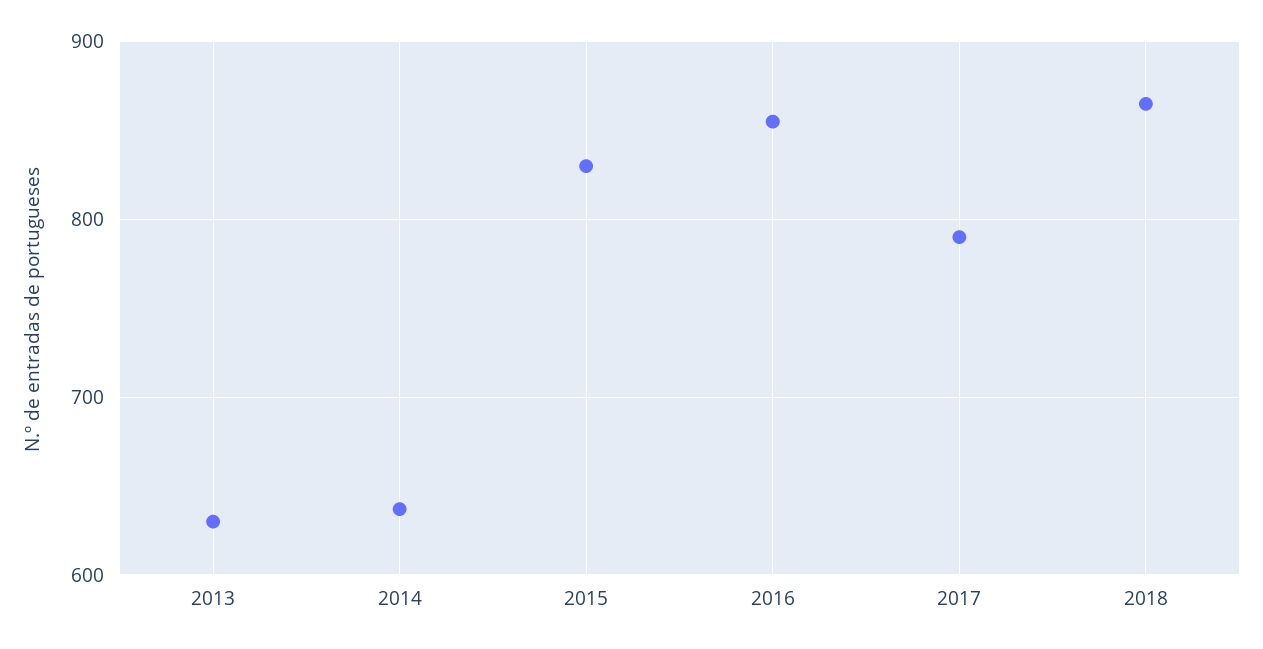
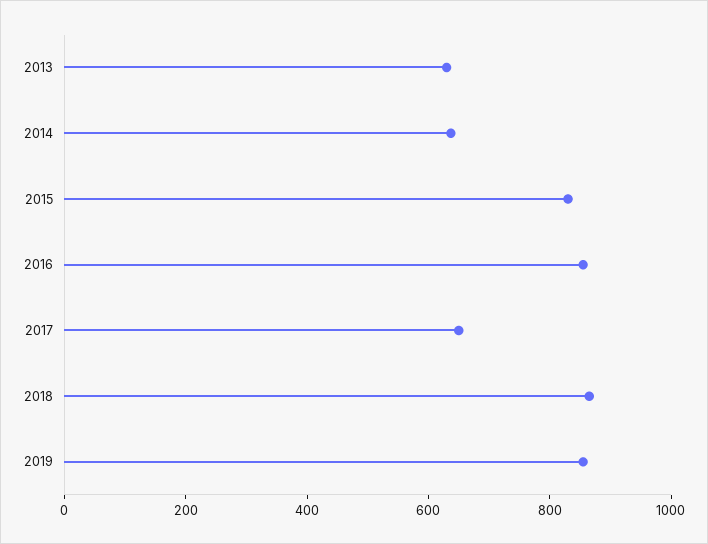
2017: 790 -> 650
2019: none -> 850

